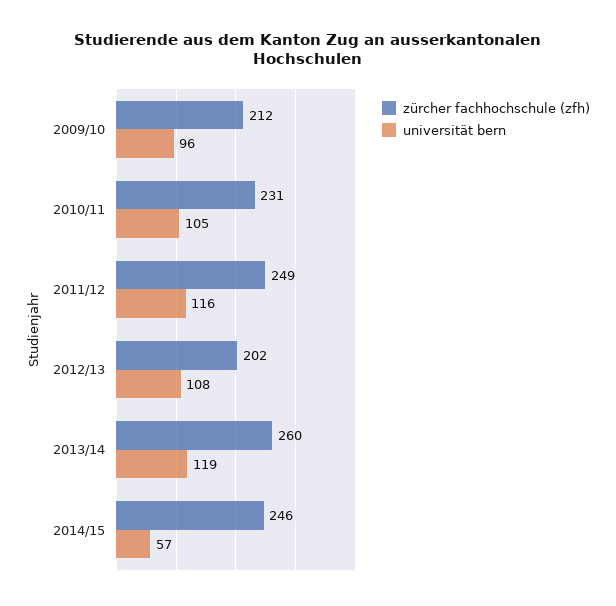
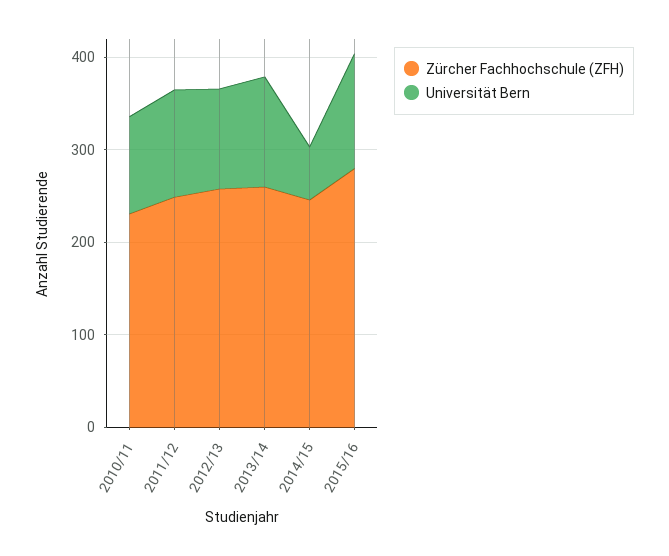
zürcher fachhochschule (zfh), 2009/10: 212 -> none
universität bern, 2009/10: 96 -> none
zürcher fachhochschule (zfh), 2012/13: 202 -> 260
zürcher fachhochschule (zfh), 2015/16: none -> 280
universität bern, 2015/16: none -> 120

